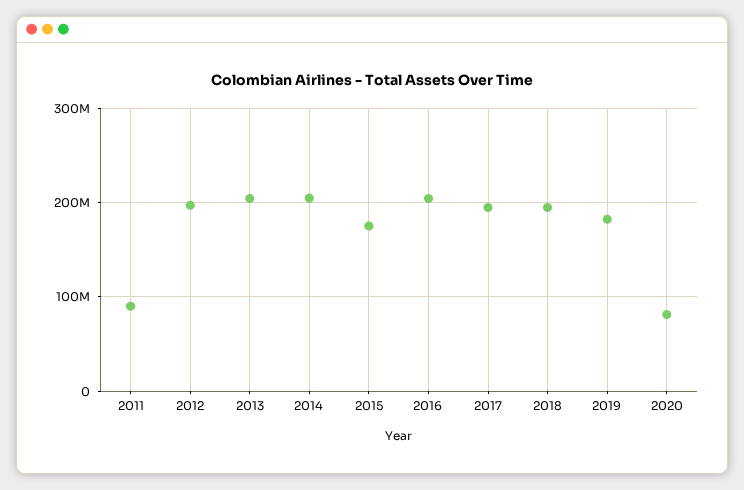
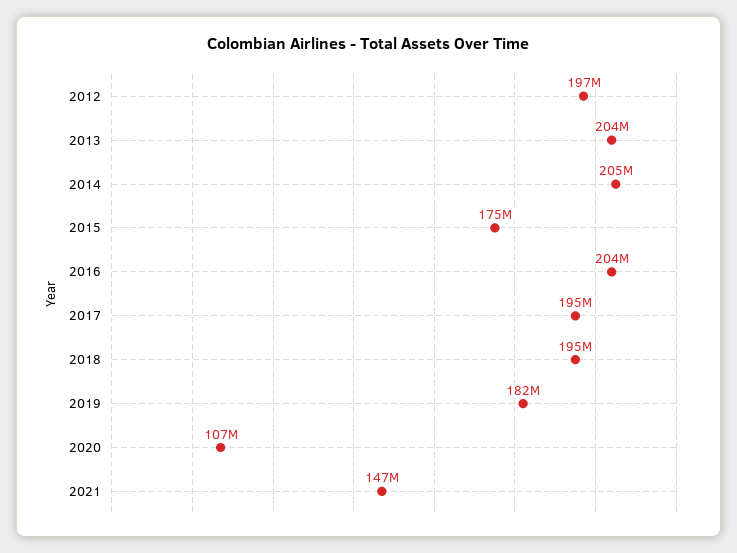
2011: 90000000 -> none
2020: 80000000 -> 107000000
2021: none -> 147000000

